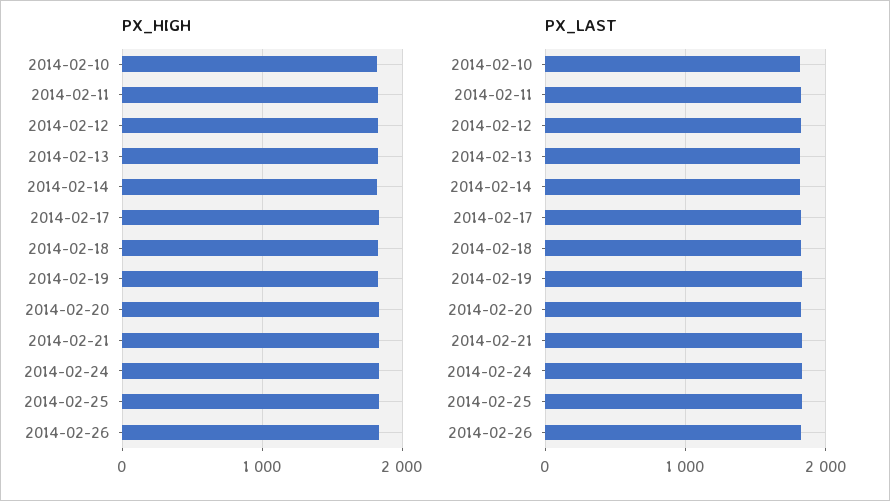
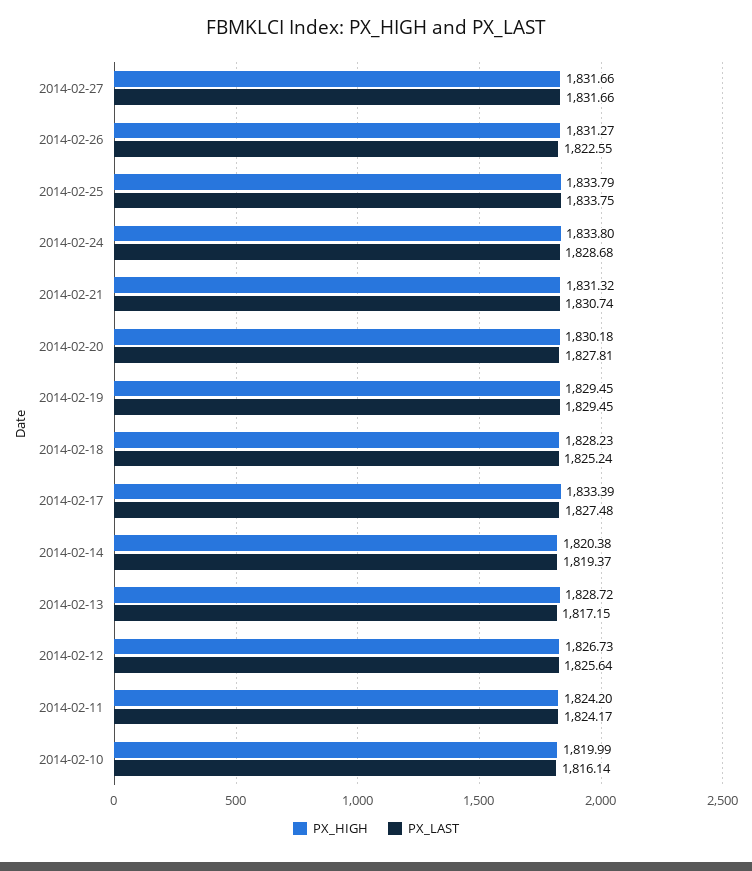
PX_HIGH, 2014-02-27: none -> 1831.66
PX_LAST, 2014-02-27: none -> 1831.66

